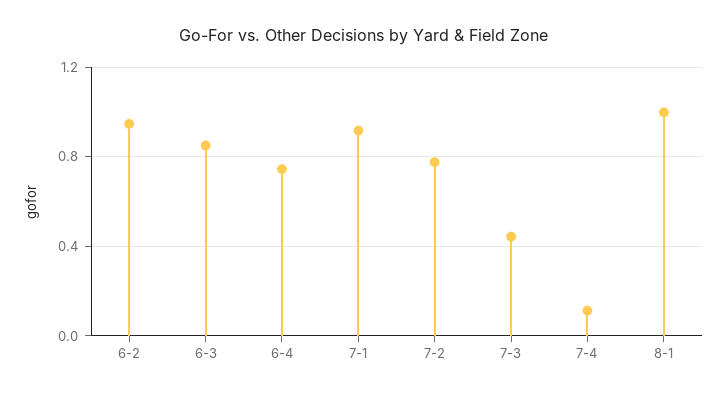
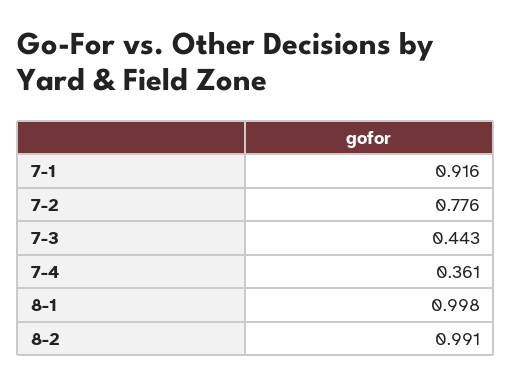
6-2: 0.95 -> none
6-3: 0.85 -> none
6-4: 0.75 -> none
7-4: 0.1 -> 0.361
8-2: none -> 0.991

